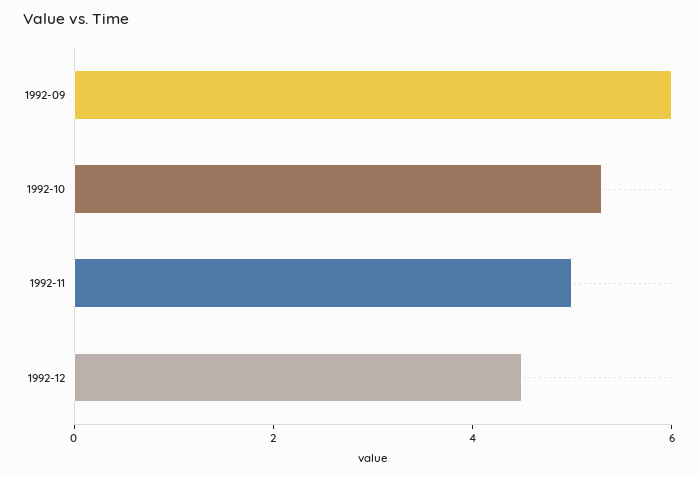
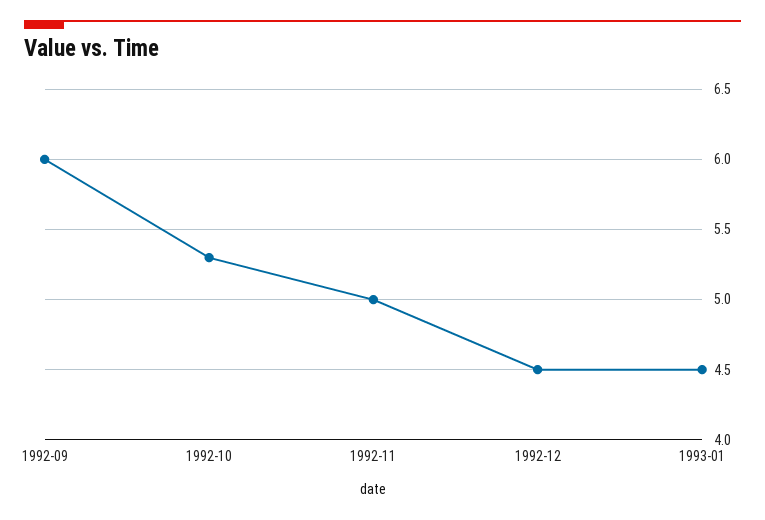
1993-01: none -> 4.5

